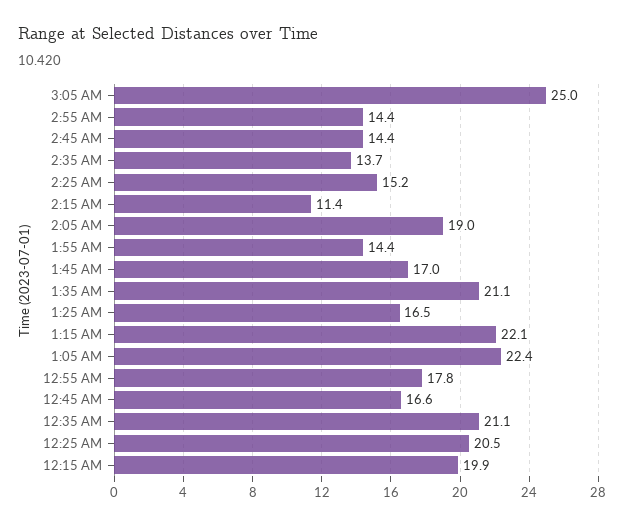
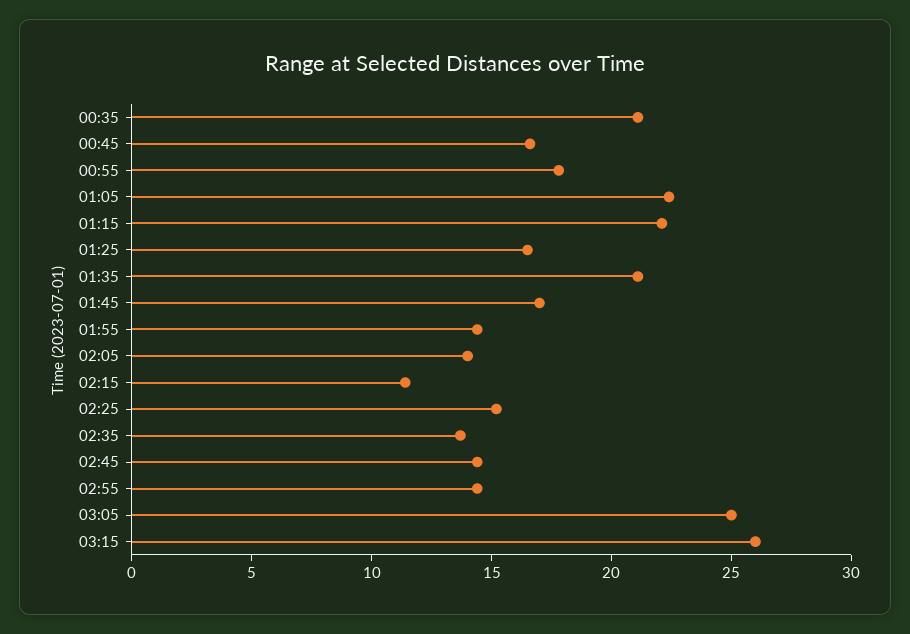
2:05 AM: 19 -> 14
12:25 AM: 20.5 -> none
12:15 AM: 19.9 -> none
03:15: none -> 26

